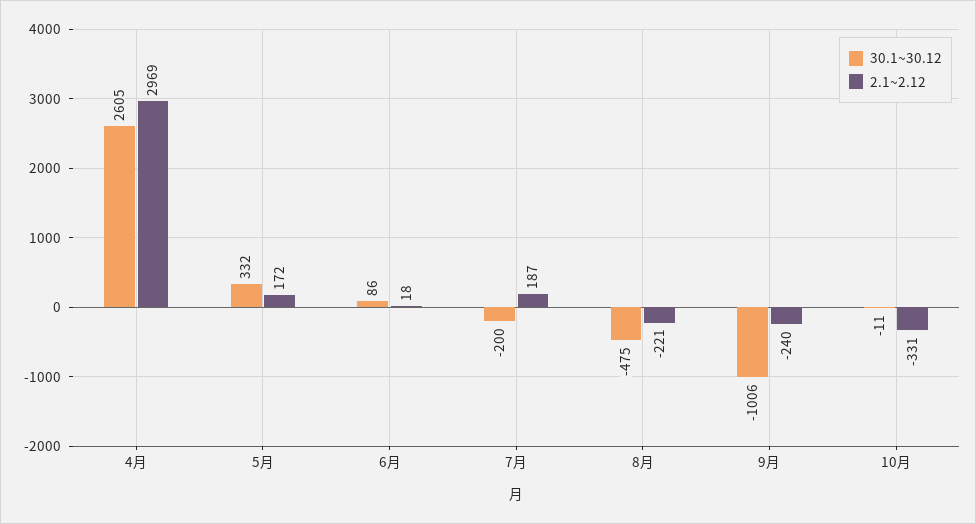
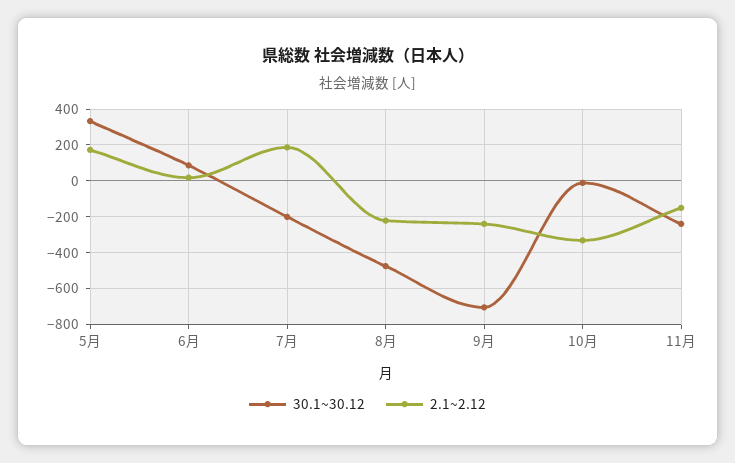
30.1~30.12, 4月: 2605 -> none
2.1~2.12, 4月: 2969 -> none
30.1~30.12, 9月: -1006 -> -700
30.1~30.12, 11月: none -> -250
2.1~2.12, 11月: none -> -150

